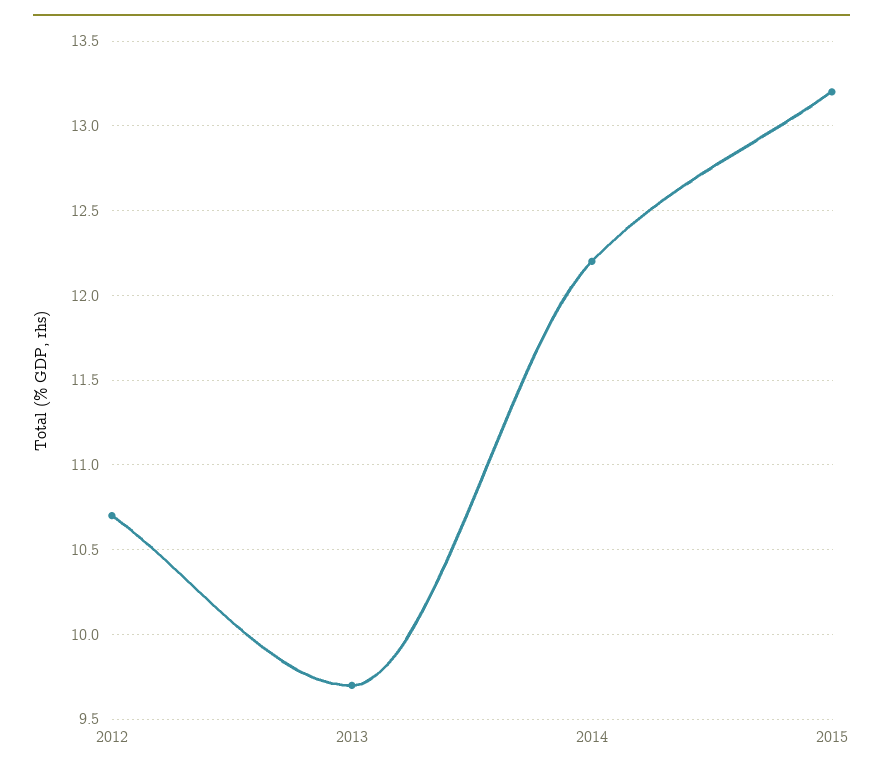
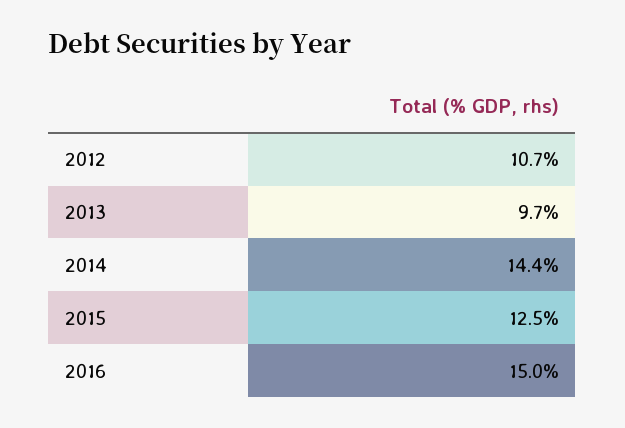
2014: 12.2 -> 14.4
2015: 13.2 -> 12.5
2016: none -> 15

